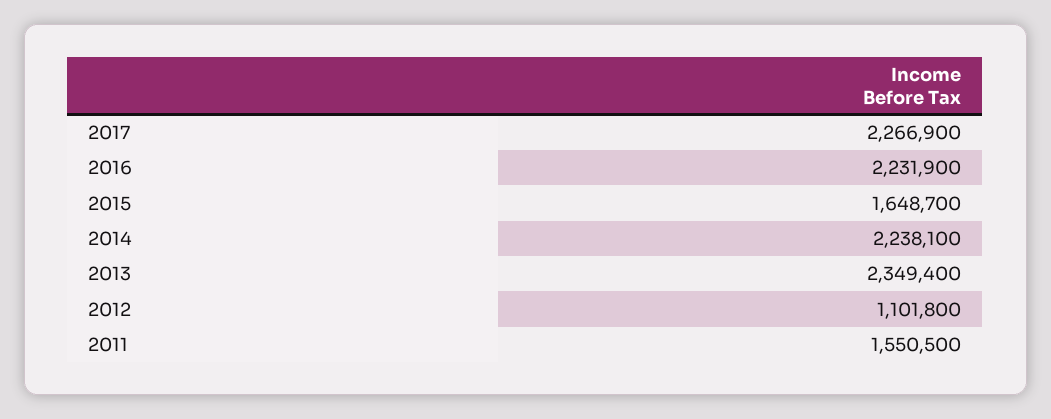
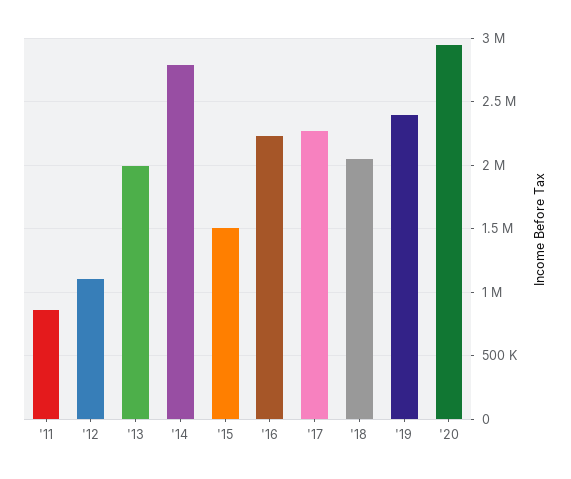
2015: 1648700 -> 1500000
2014: 2238100 -> 2800000
2013: 2349400 -> 2000000
2011: 1550500 -> 850000
'18: none -> 2050000
'19: none -> 2400000
'20: none -> 2950000

